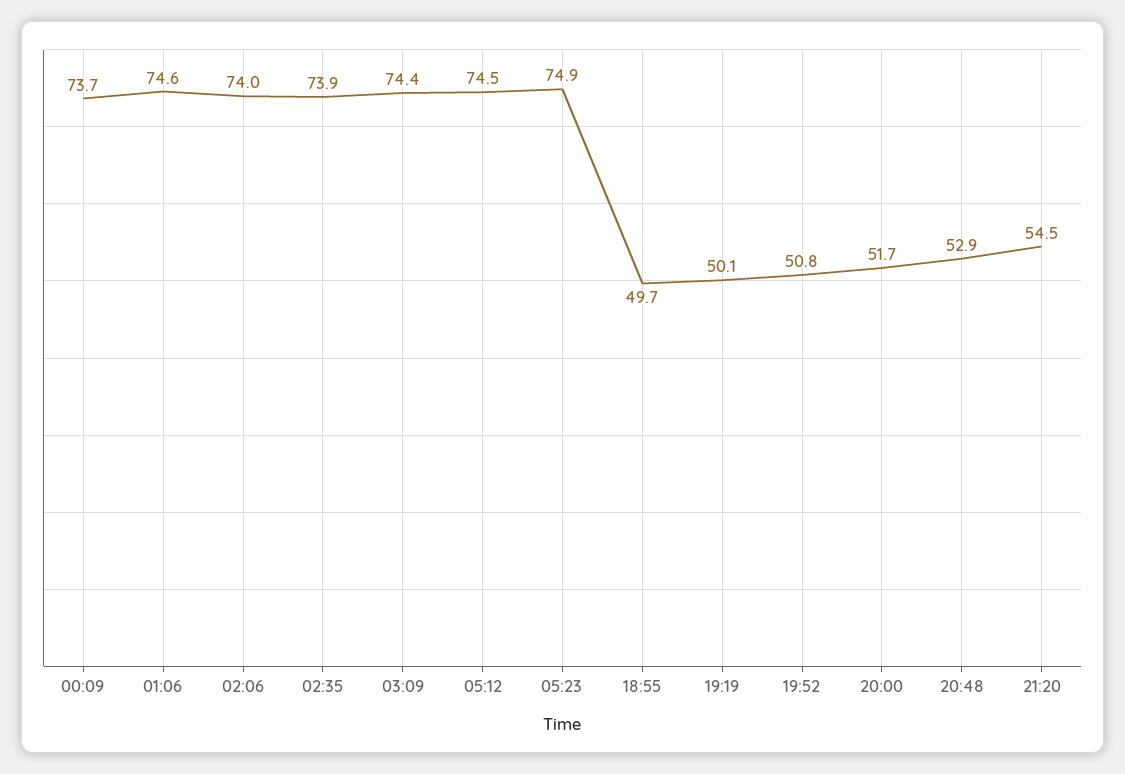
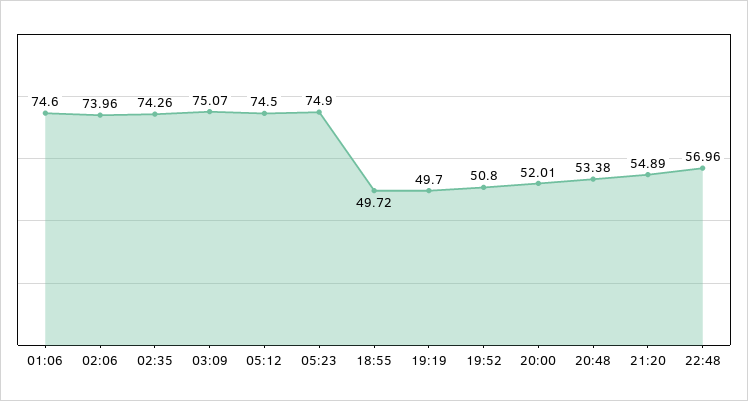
00:09: 73.7 -> none
02:35: 73.9 -> 74.26
03:09: 74.4 -> 75.07
19:19: 50.1 -> 49.7
20:00: 51.7 -> 52.01
20:48: 52.9 -> 53.38
21:20: 54.5 -> 54.89
22:48: none -> 56.96

